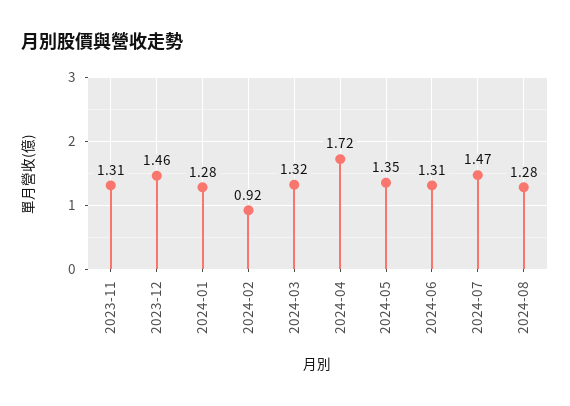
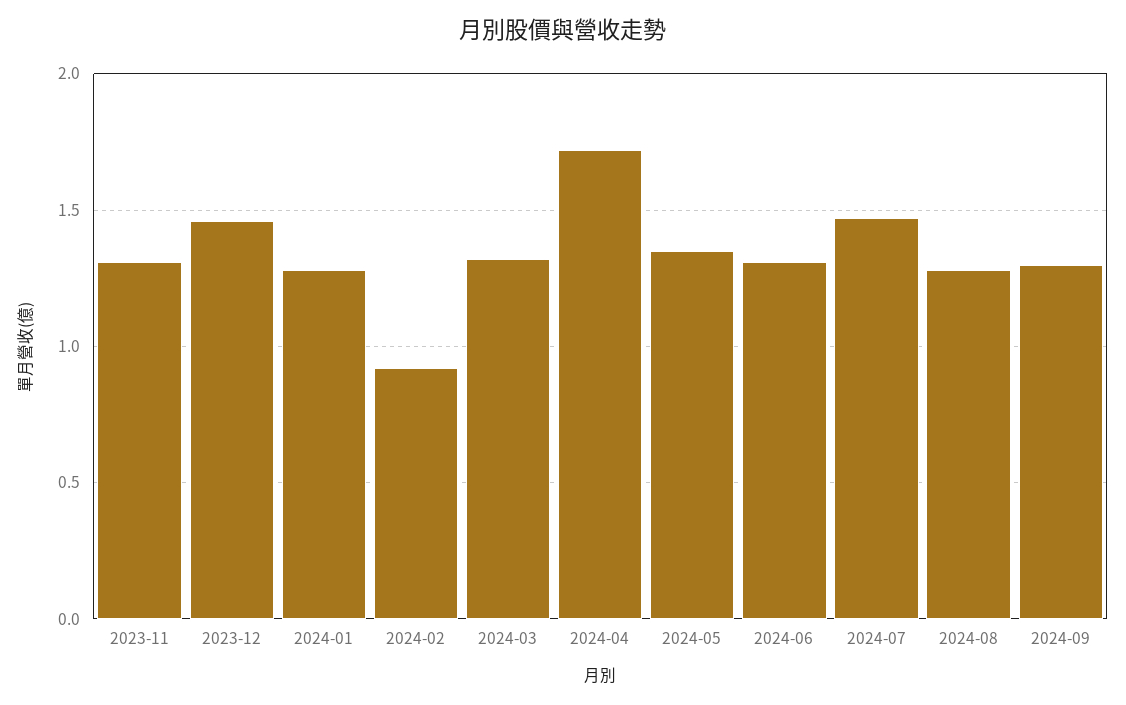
2024-09: none -> 1.3

